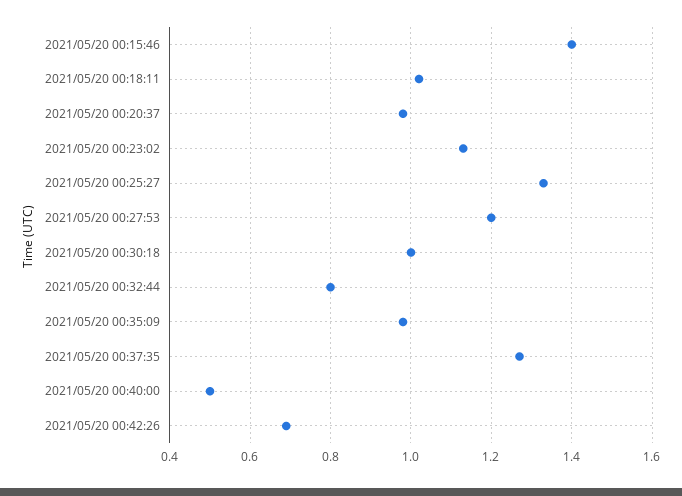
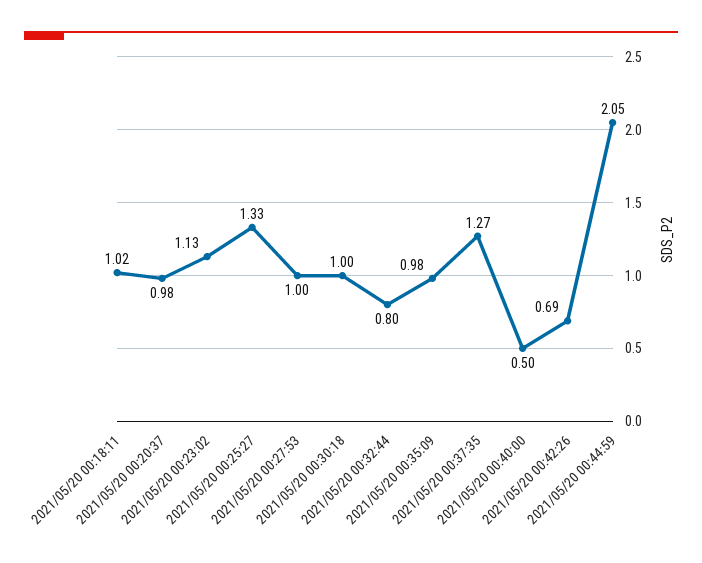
2021/05/20 00:15:46: 1.4 -> none
2021/05/20 00:27:53: 1.2 -> 1
2021/05/20 00:44:59: none -> 2.05

